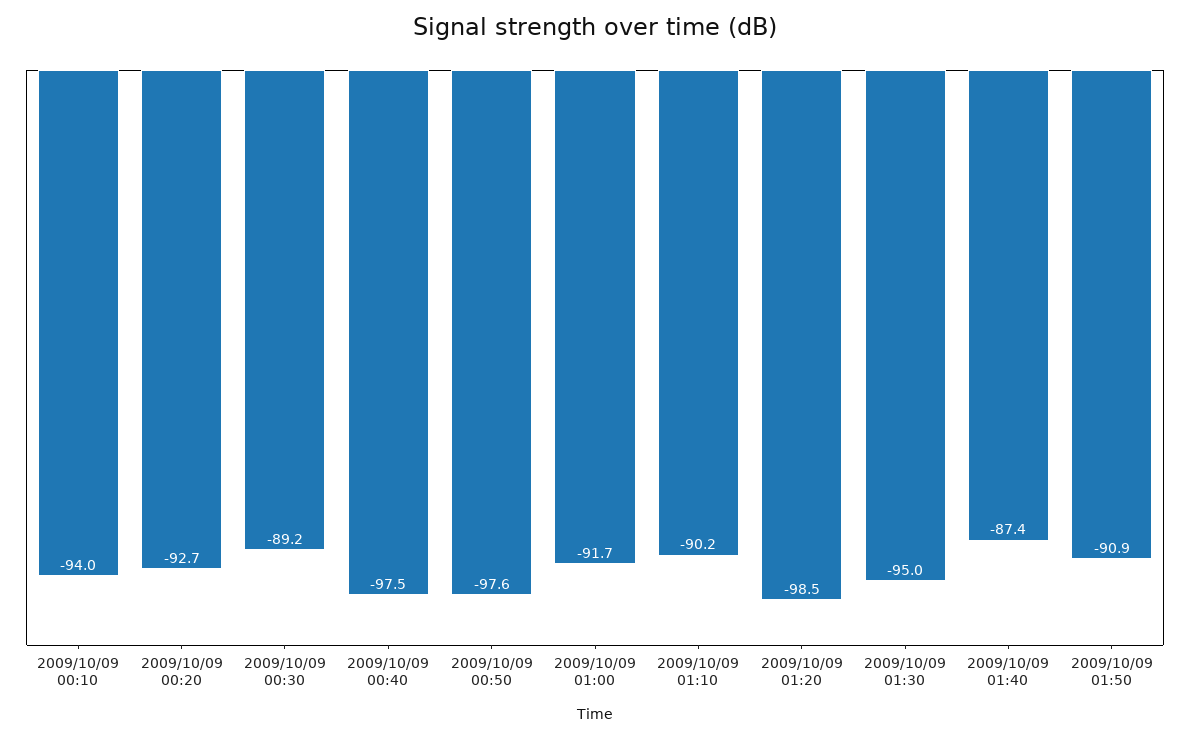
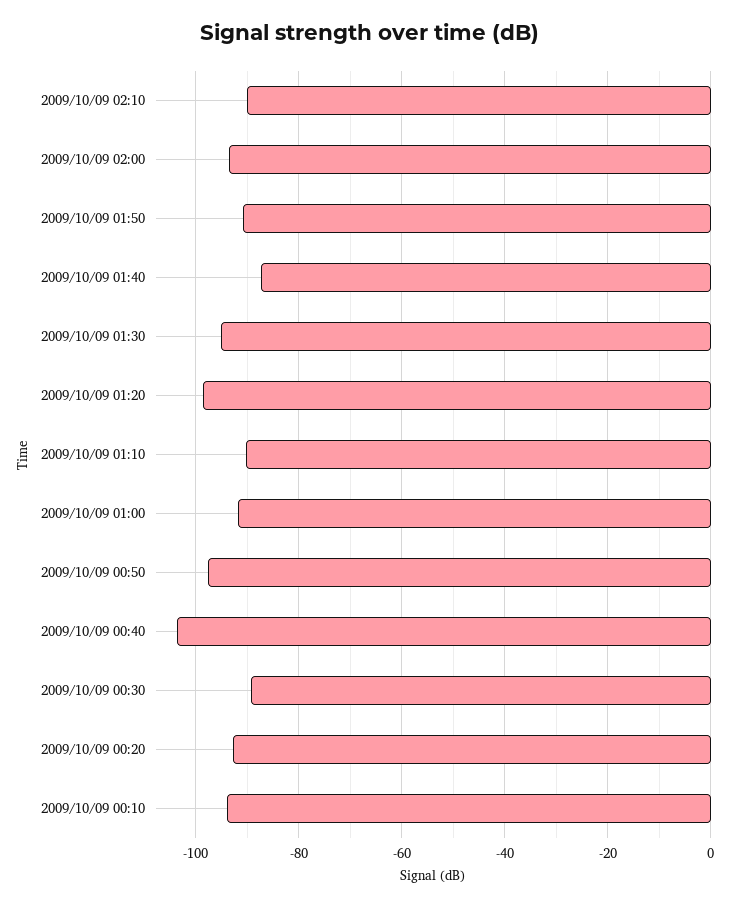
2009/10/09 00:40: -97.5 -> -104
2009/10/09 02:10: none -> -90
2009/10/09 02:00: none -> -94

